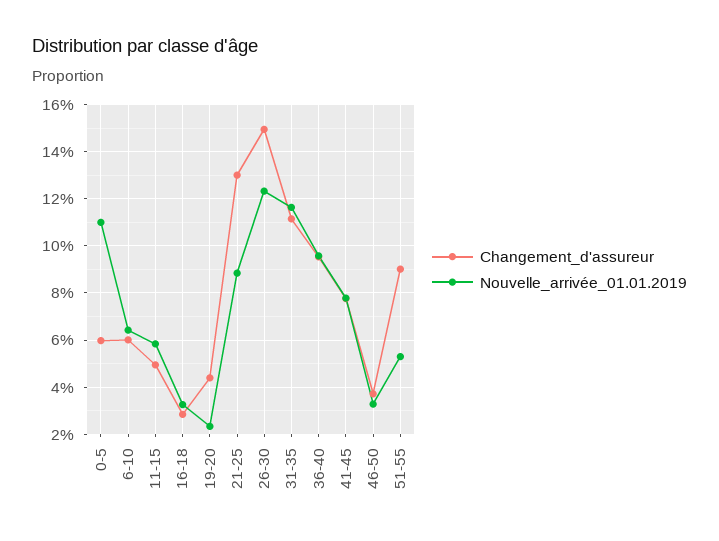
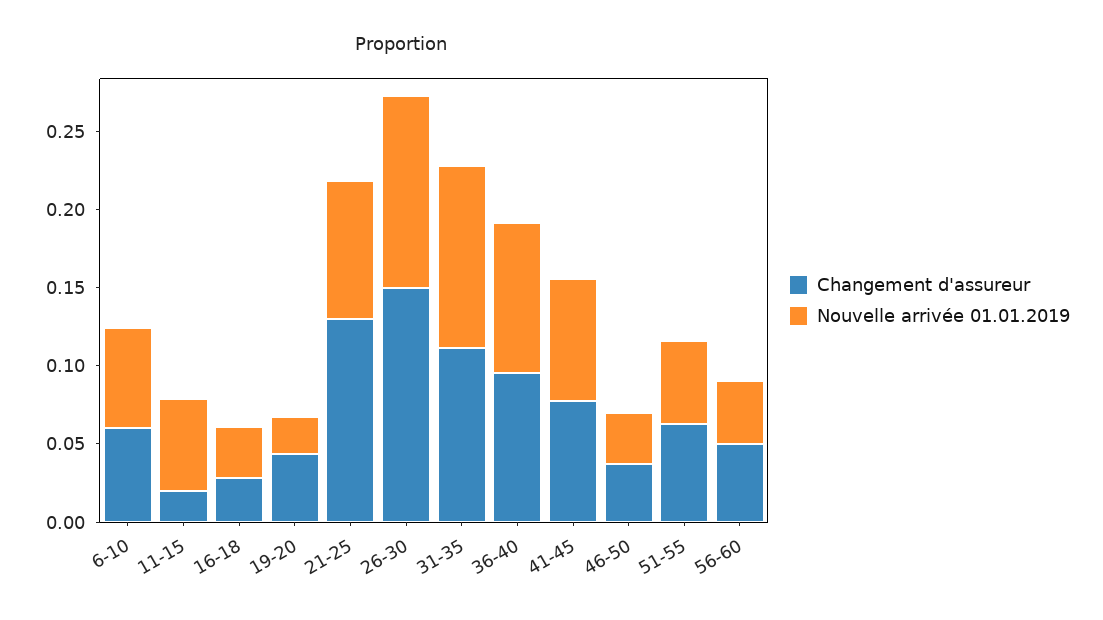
Changement_d'assureur, 0-5: 0.06 -> none
Nouvelle_arrivée_01.01.2019, 0-5: 0.11 -> none
Changement_d'assureur, 11-15: 0.05 -> 0.02
Changement_d'assureur, 51-55: 0.09 -> 0.06
Changement_d'assureur, 56-60: none -> 0.05
Nouvelle_arrivée_01.01.2019, 56-60: none -> 0.04

